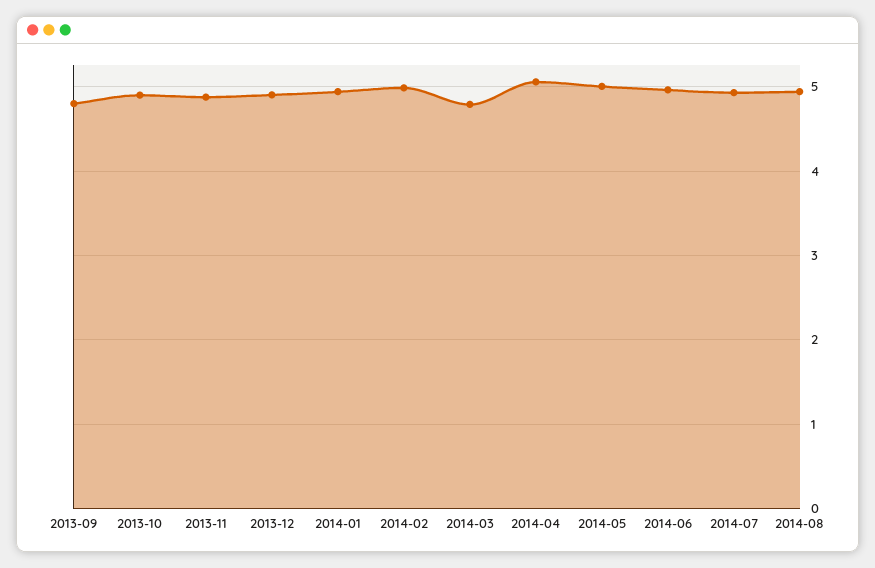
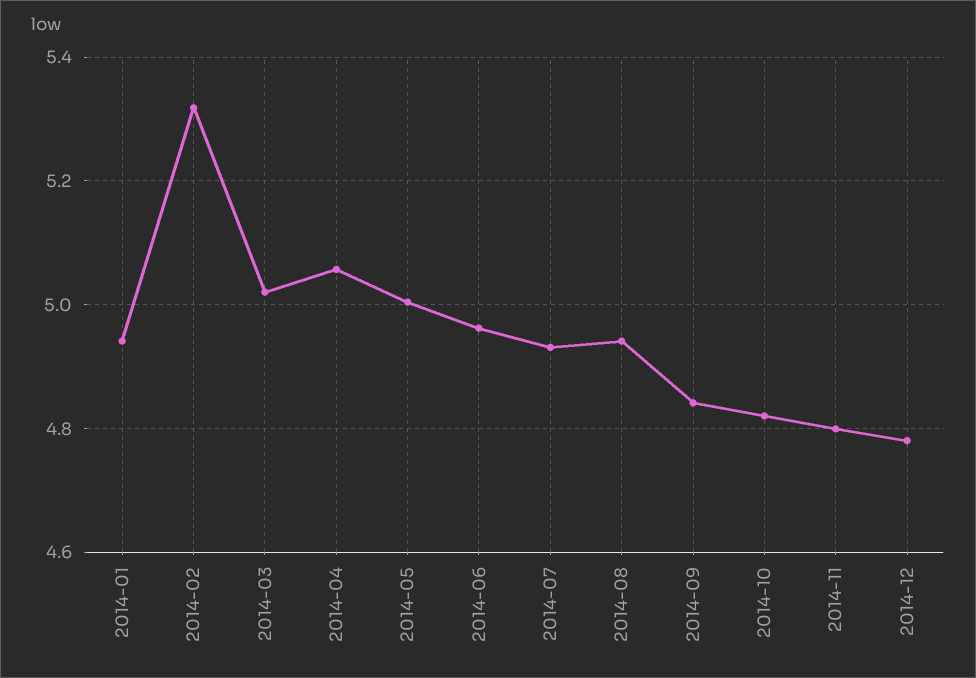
2013-09: 4.8 -> none
2013-10: 4.9 -> none
2013-11: 4.9 -> none
2013-12: 4.9 -> none
2014-02: 5 -> 5.32
2014-03: 4.8 -> 5.02
2014-09: none -> 4.84
2014-10: none -> 4.82
2014-11: none -> 4.8
2014-12: none -> 4.78

